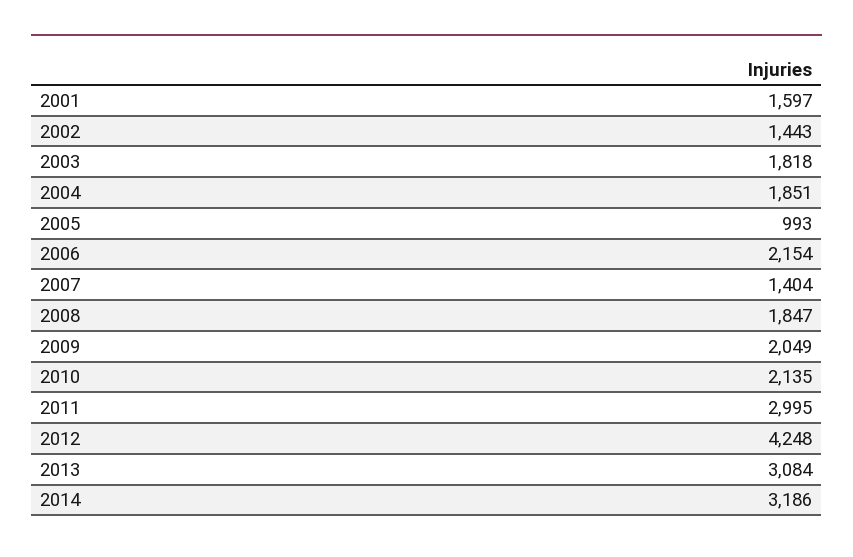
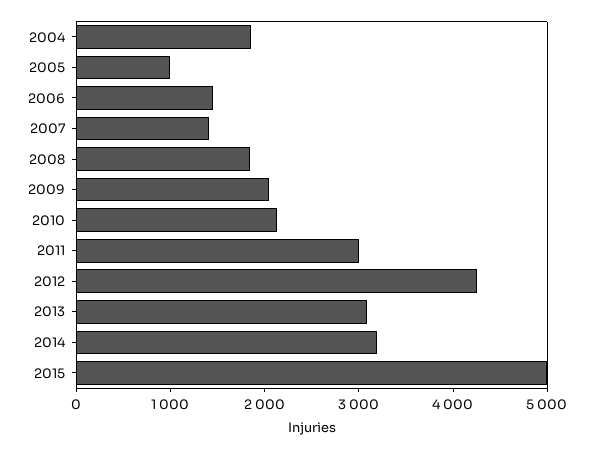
2001: 1597 -> none
2002: 1443 -> none
2003: 1818 -> none
2006: 2154 -> 1400
2015: none -> 5000

